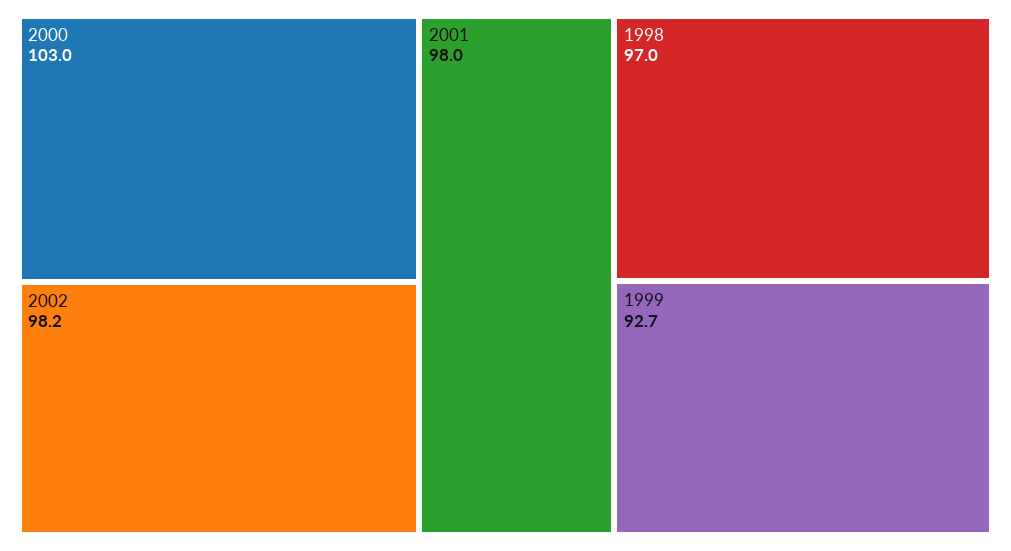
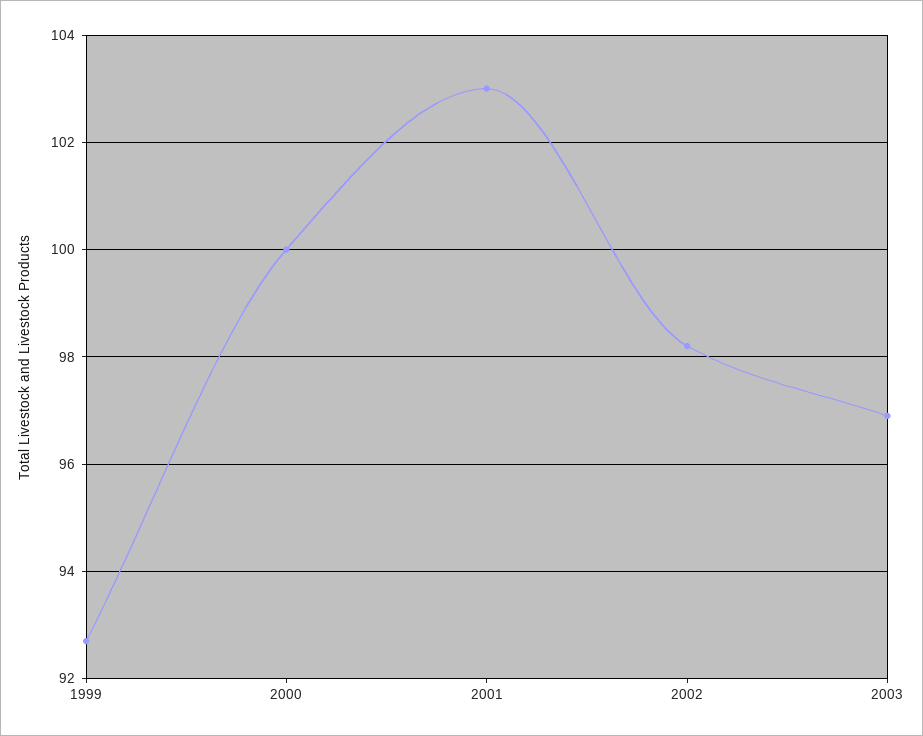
2000: 103 -> 100
2001: 98 -> 103
1998: 97 -> none
2003: none -> 97

